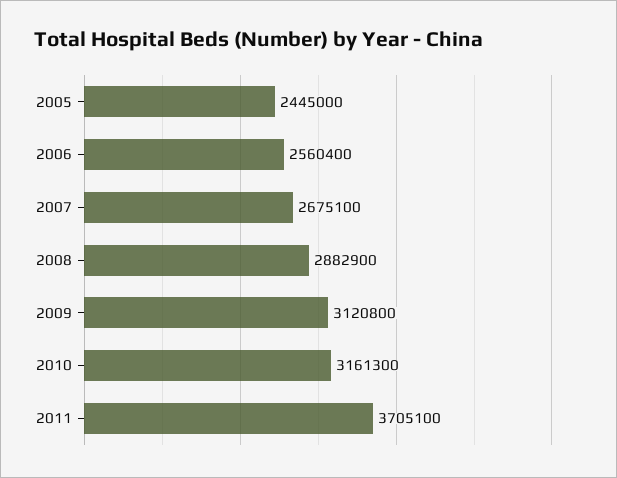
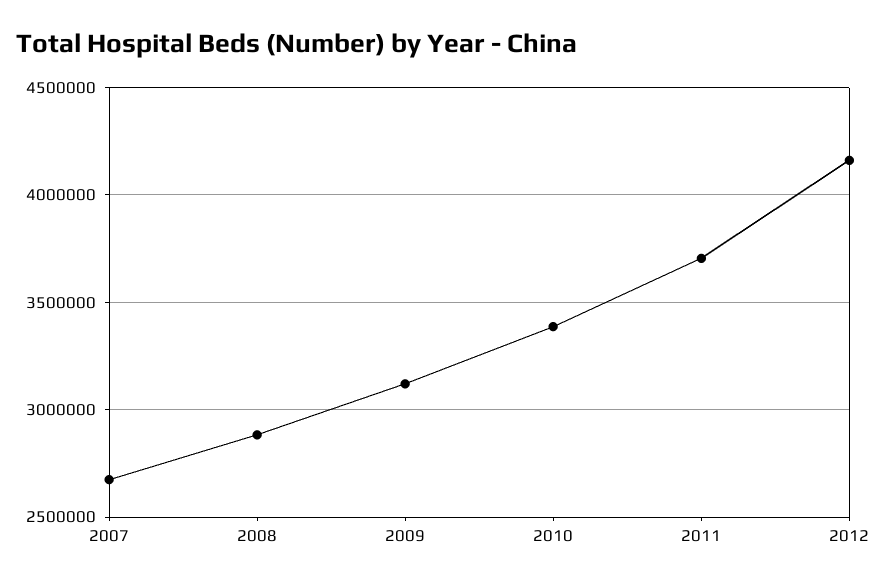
2005: 2445000 -> none
2006: 2560400 -> none
2010: 3161300 -> 3400000
2012: none -> 4150000

